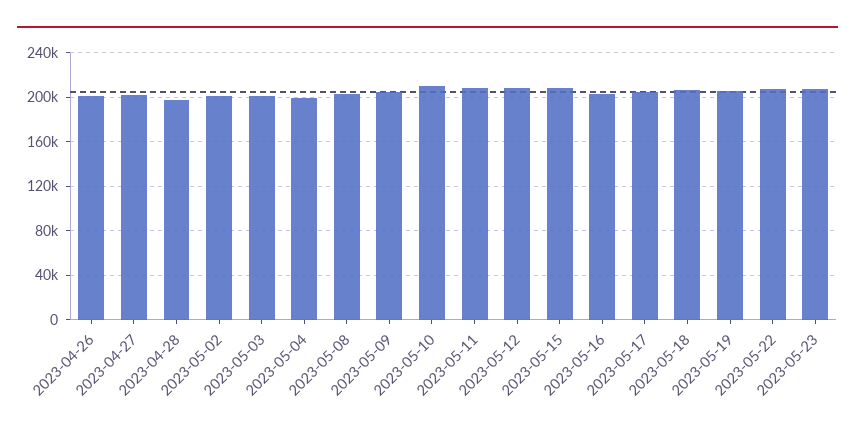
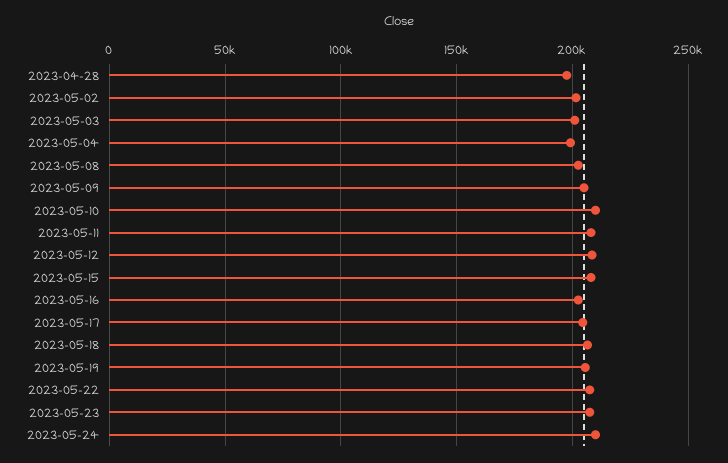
2023-04-26: 200000 -> none
2023-04-27: 200000 -> none
2023-05-24: none -> 210000

